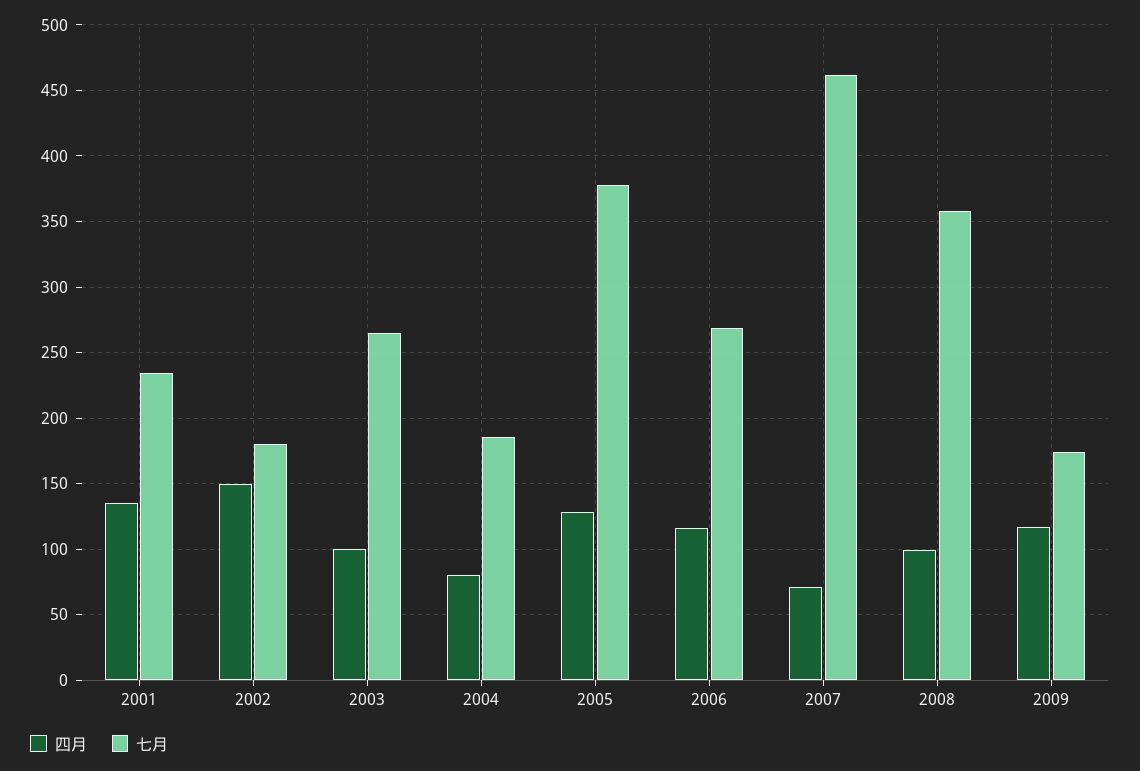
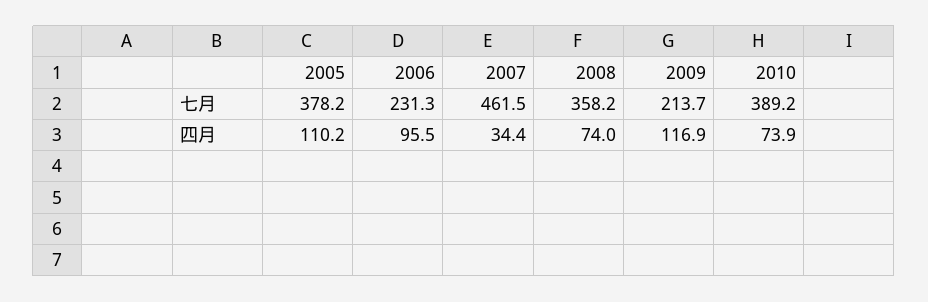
四月, 2001: 135 -> none
七月, 2001: 235 -> none
四月, 2002: 150 -> none
七月, 2002: 180 -> none
四月, 2003: 100 -> none
七月, 2003: 265 -> none
四月, 2004: 80 -> none
七月, 2004: 185 -> none
四月, 2005: 130 -> 110.2
四月, 2006: 115 -> 95.5
七月, 2006: 270 -> 231.3
四月, 2007: 70 -> 34.4
四月, 2008: 100 -> 74
七月, 2009: 175 -> 213.7
七月, 2010: none -> 389.2
四月, 2010: none -> 73.9

